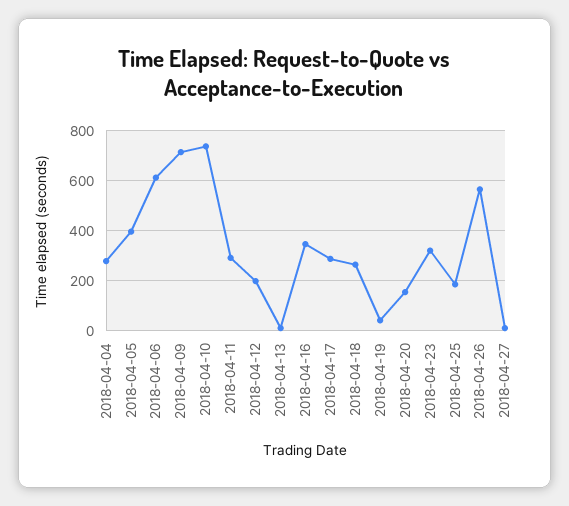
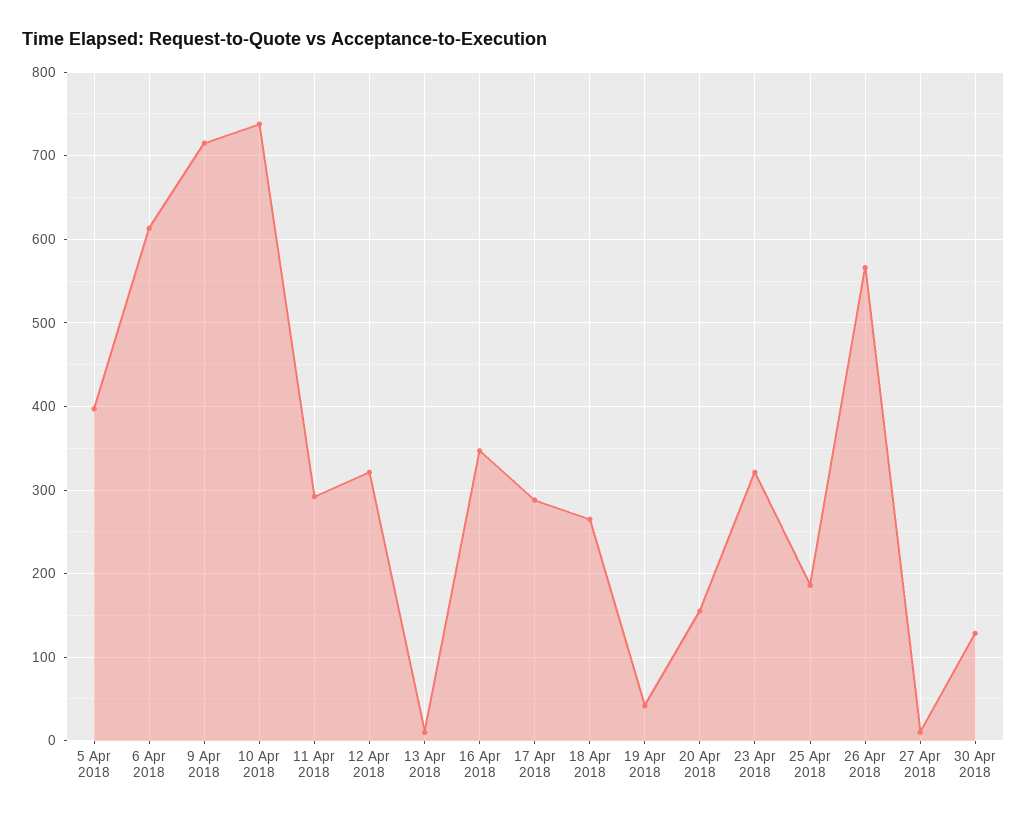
2018-04-04: 275 -> none
2018-04-12: 200 -> 320
30 Apr 2018: none -> 130

